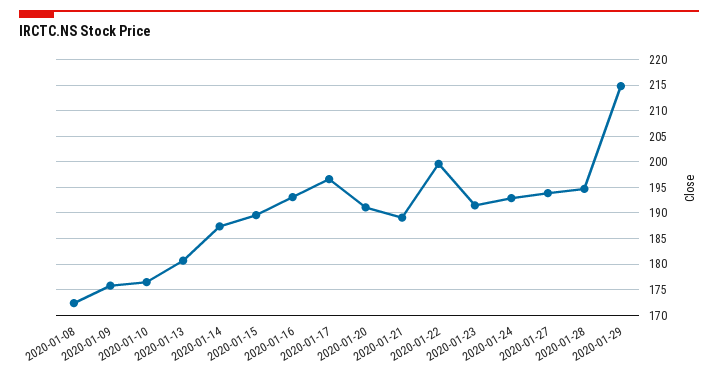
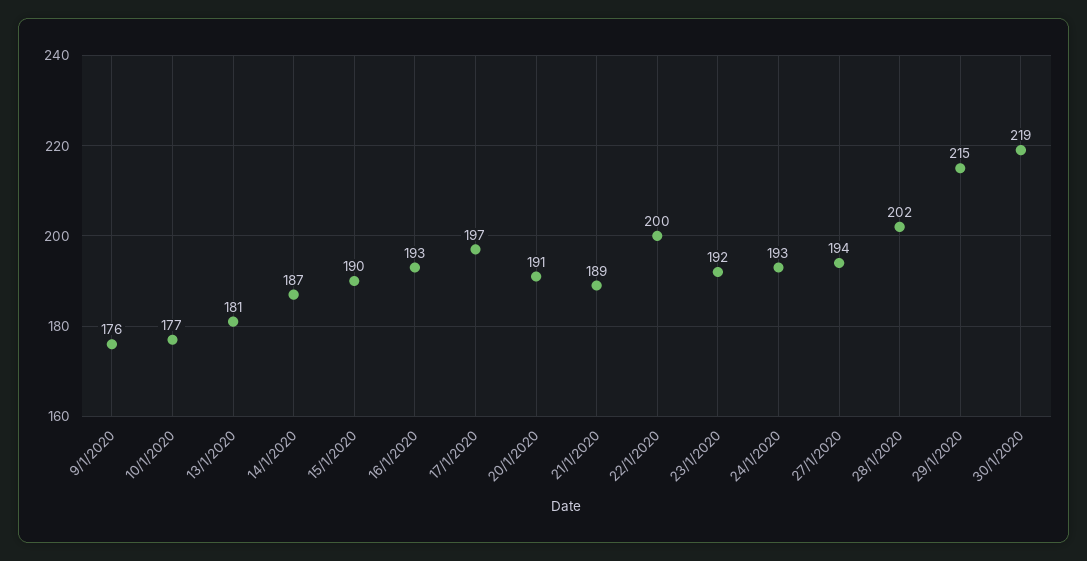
2020-01-08: 172.5 -> none
2020-01-28: 195 -> 202
30/1/2020: none -> 219

